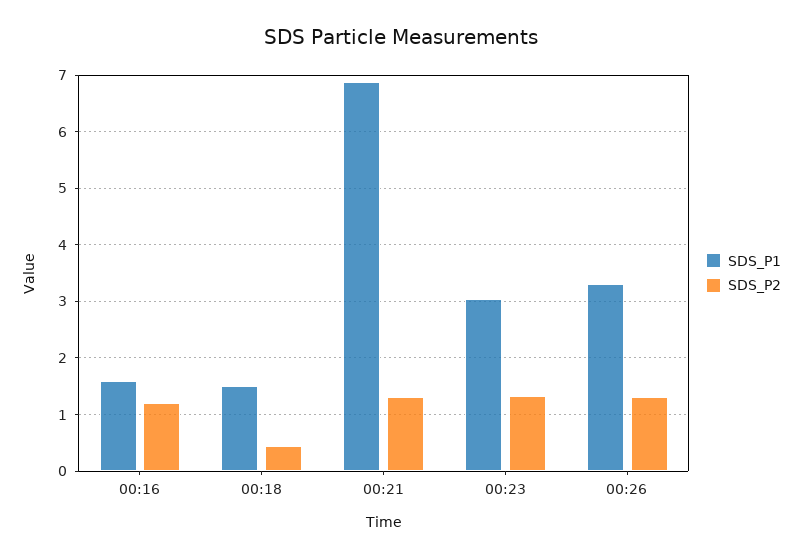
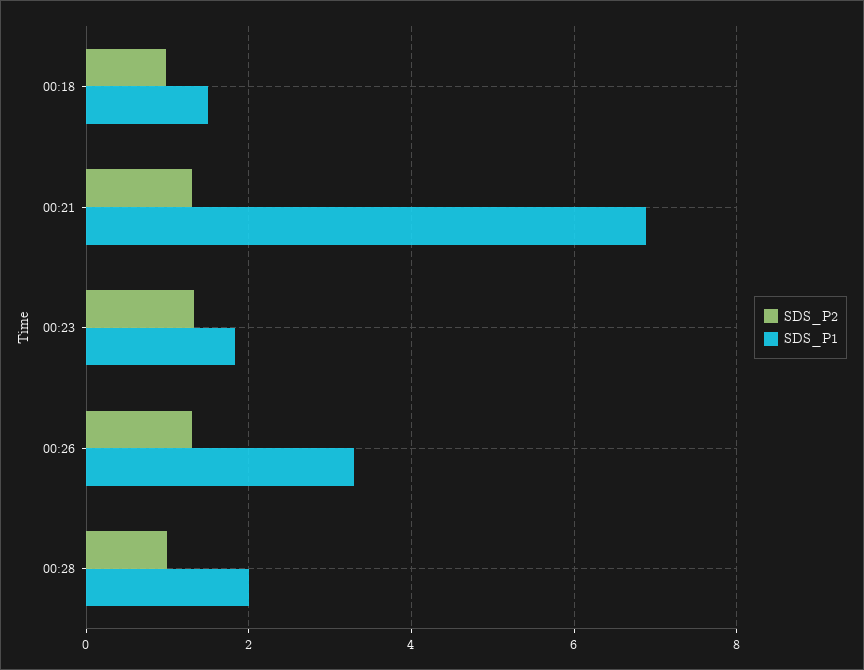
SDS_P1, 00:16: 1.6 -> none
SDS_P2, 00:16: 1.2 -> none
SDS_P2, 00:18: 0.4 -> 1
SDS_P1, 00:23: 3 -> 1.8
SDS_P2, 00:28: none -> 1
SDS_P1, 00:28: none -> 2

